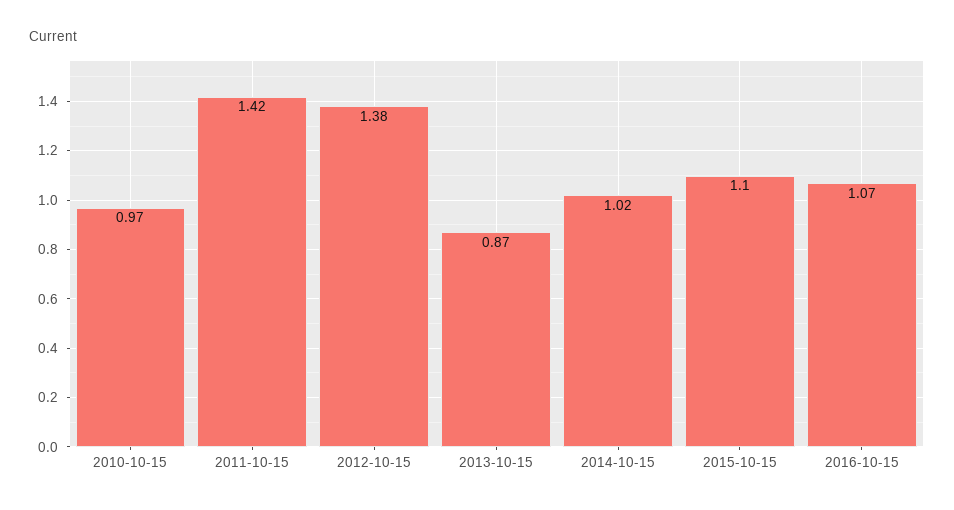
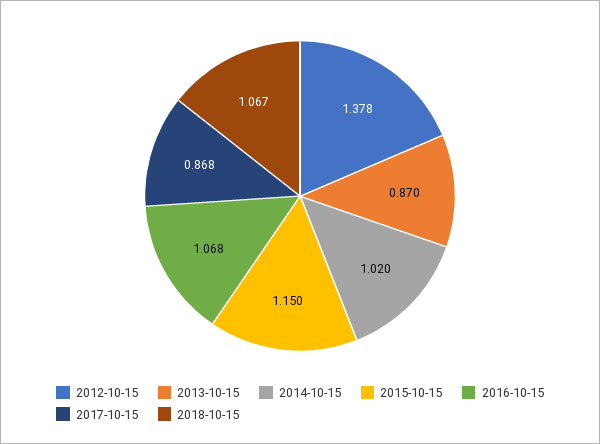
2010-10-15: 0.97 -> none
2011-10-15: 1.42 -> none
2015-10-15: 1.1 -> 1.15
2017-10-15: none -> 0.868
2018-10-15: none -> 1.067

